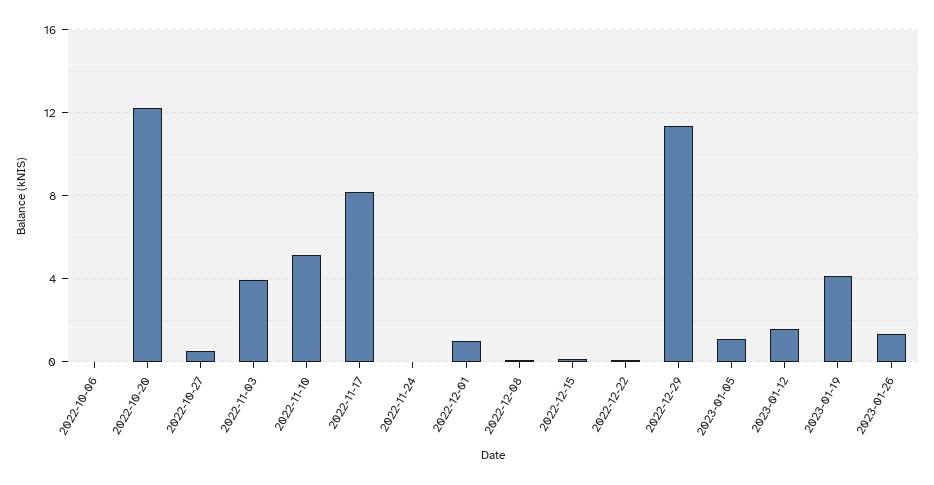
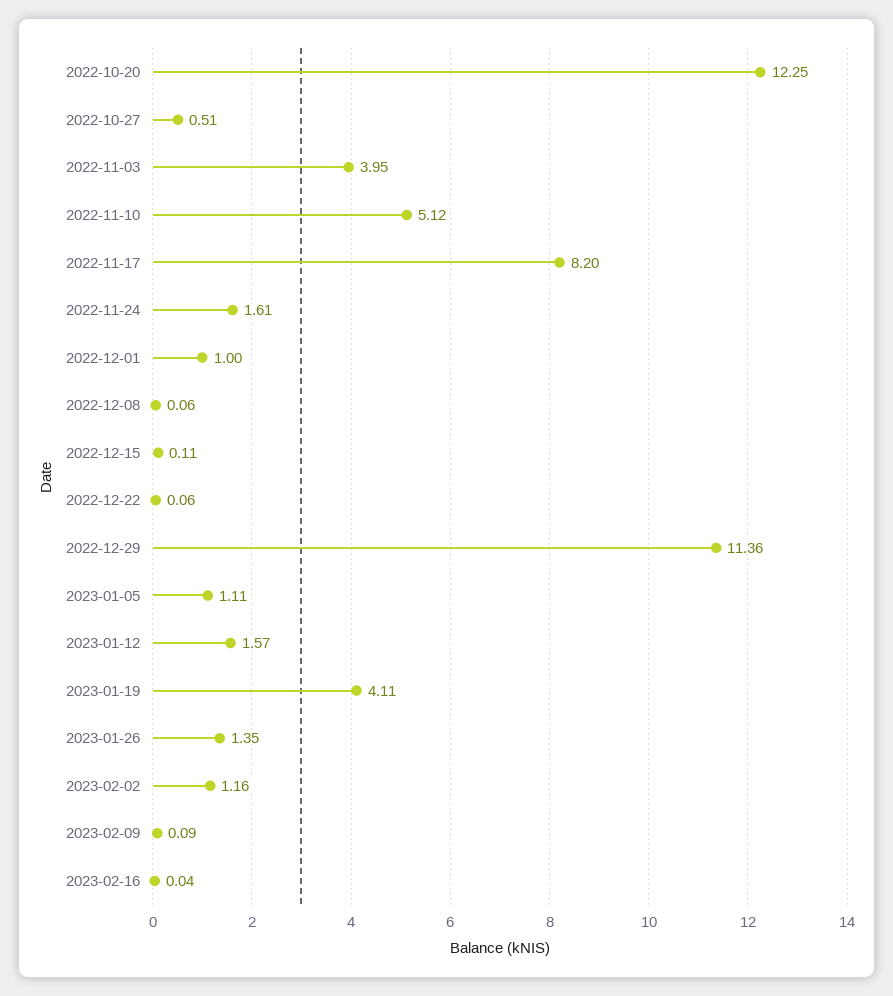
2022-10-06: 0 -> none
2022-11-24: 0 -> 1.61
2023-02-02: none -> 1.16
2023-02-09: none -> 0.09
2023-02-16: none -> 0.04

